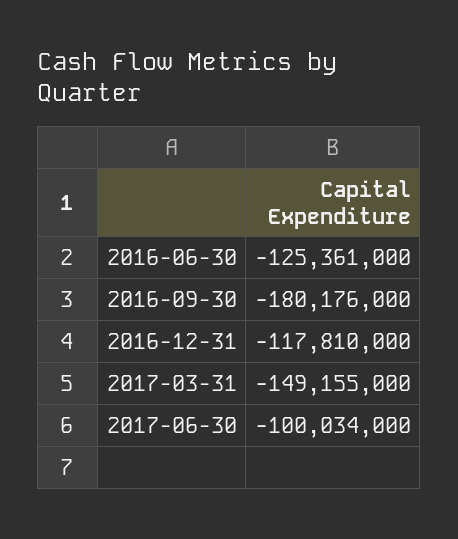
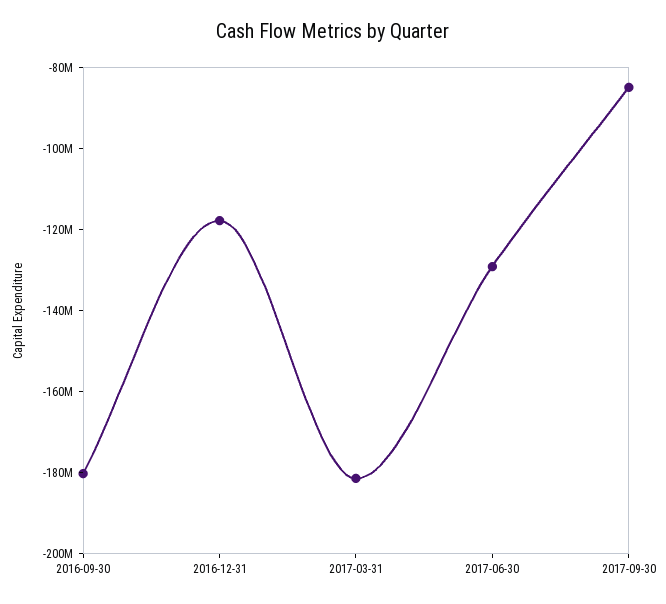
2016-06-30: -125361000 -> none
2017-03-31: -149155000 -> -180000000
2017-06-30: -100034000 -> -130000000
2017-09-30: none -> -85000000

